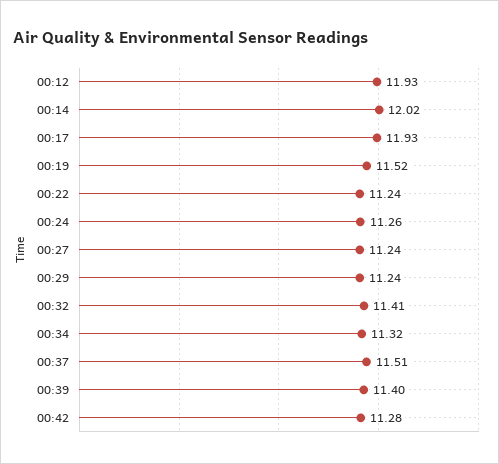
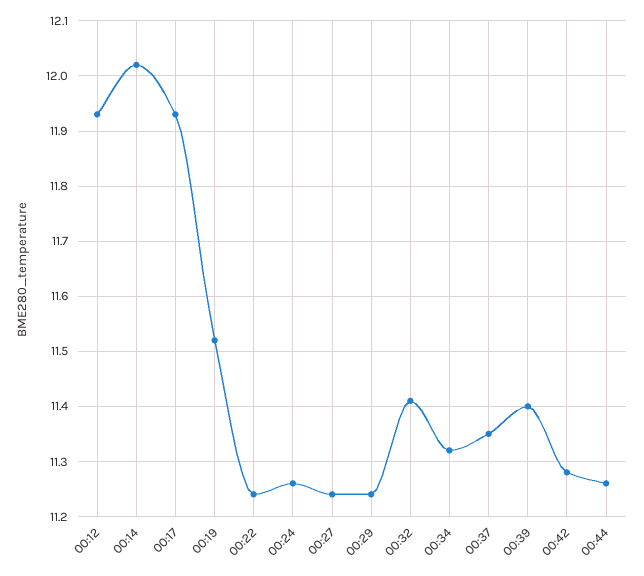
00:37: 11.51 -> 11.35
00:44: none -> 11.25

